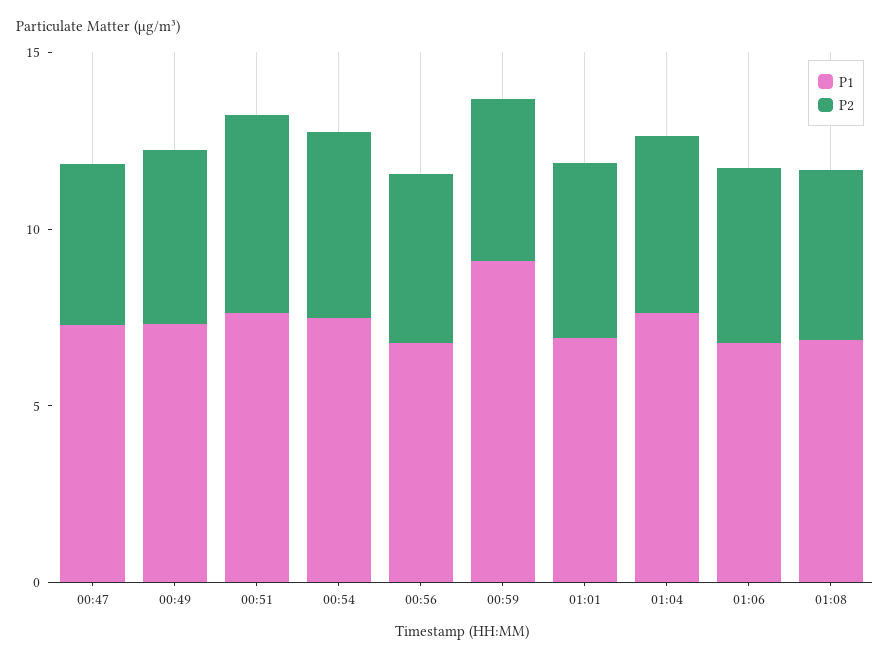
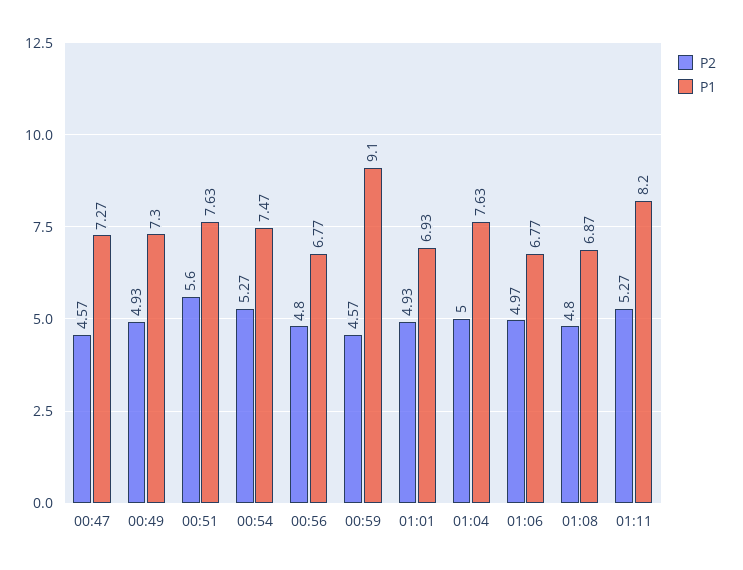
P2, 01:11: none -> 5.27
P1, 01:11: none -> 8.2

